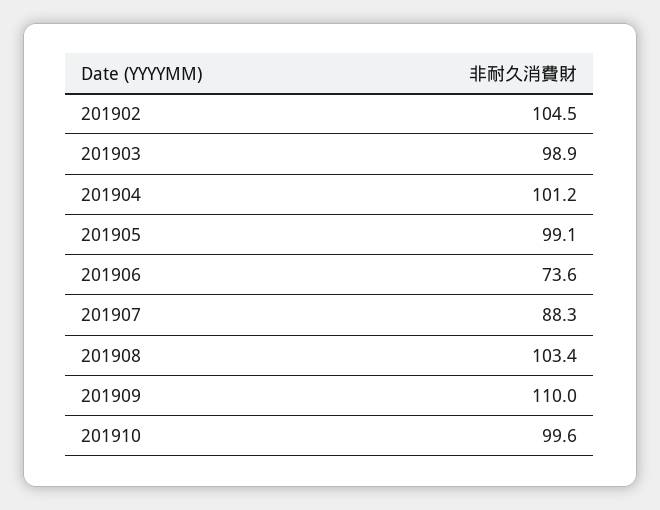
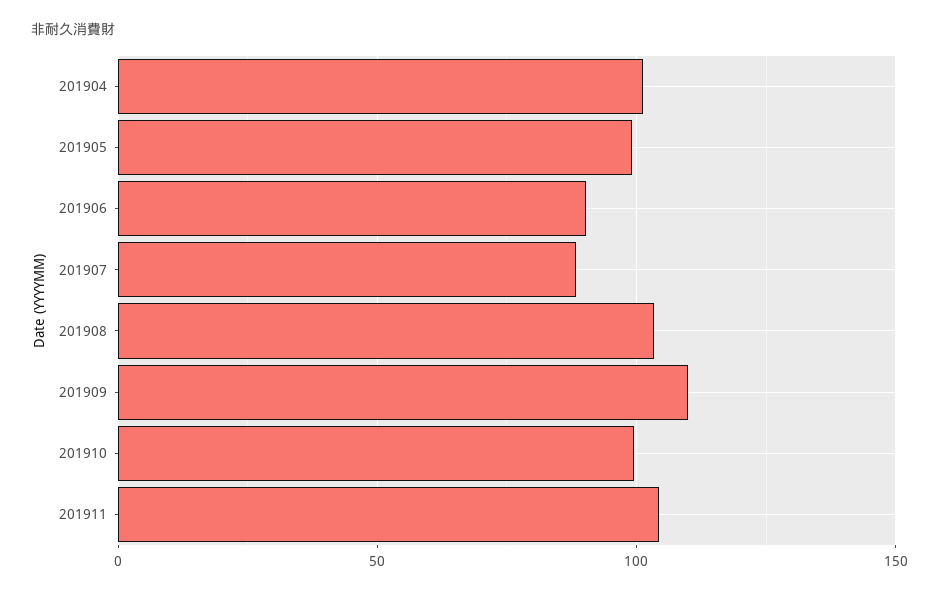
201902: 104.5 -> none
201903: 98.9 -> none
201906: 73.6 -> 90
201911: none -> 105

